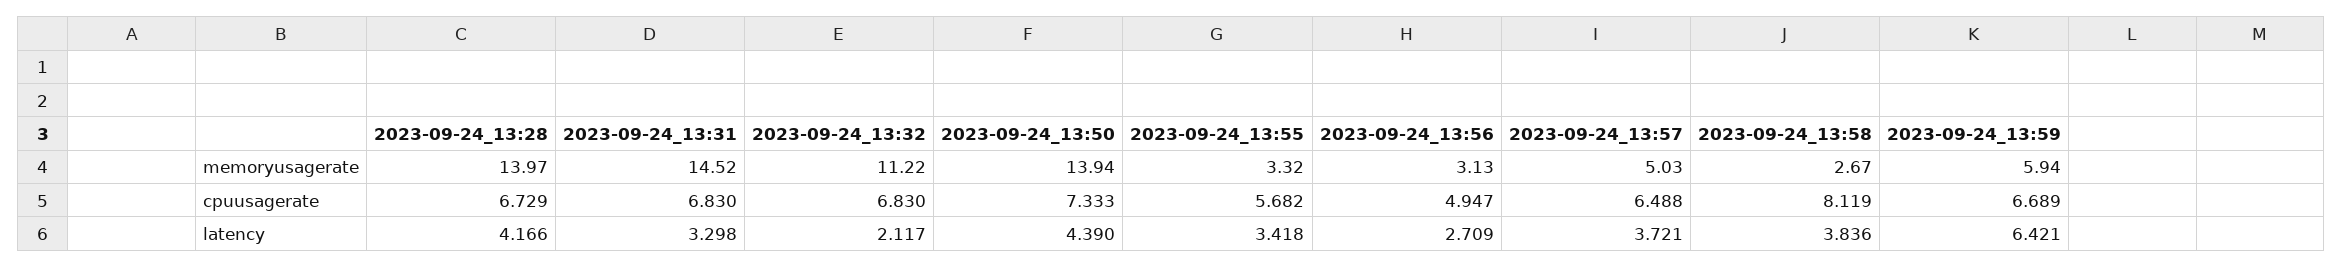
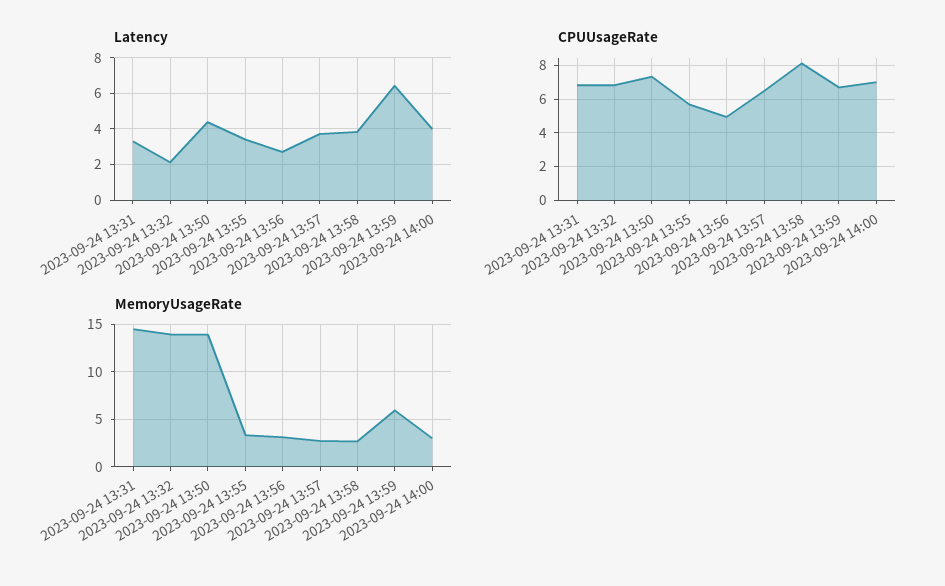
memoryusagerate, 2023-09-24_13:28: 13.97 -> none
memoryusagerate, 2023-09-24_13:32: 11.22 -> 14
memoryusagerate, 2023-09-24_13:57: 5.03 -> 3
cpuusagerate, 2023-09-24_13:28: 6.729 -> none
latency, 2023-09-24_13:28: 4.166 -> none
latency, 2023-09-24 14:00: none -> 4
cpuusagerate, 2023-09-24 14:00: none -> 7
memoryusagerate, 2023-09-24 14:00: none -> 3

